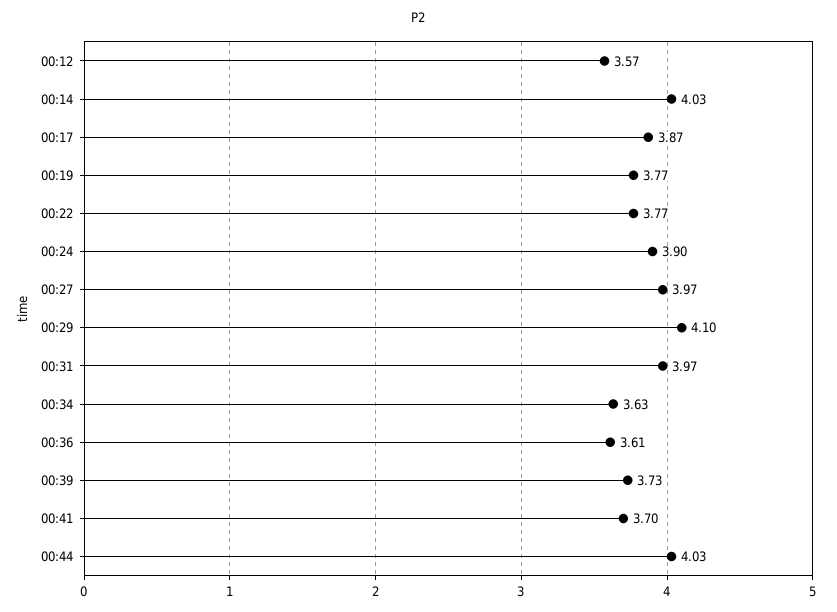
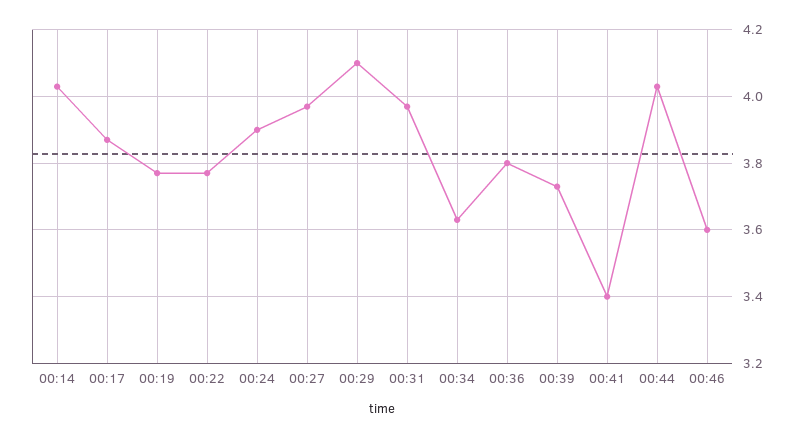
00:12: 3.57 -> none
00:36: 3.61 -> 3.8
00:41: 3.7 -> 3.4
00:46: none -> 3.6

